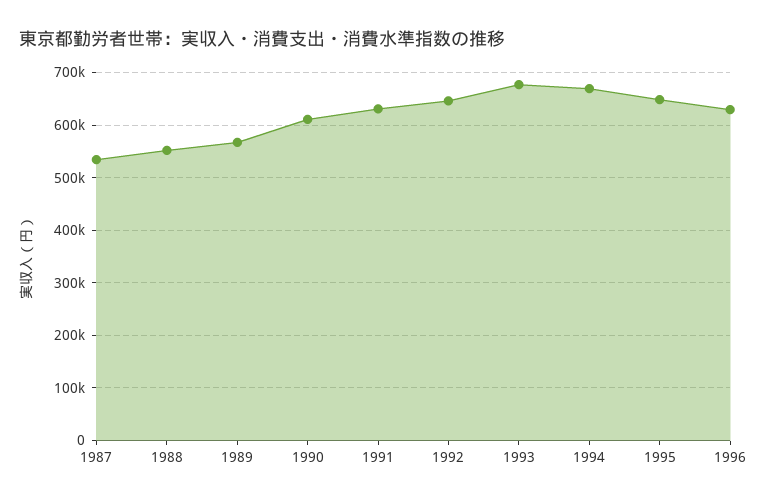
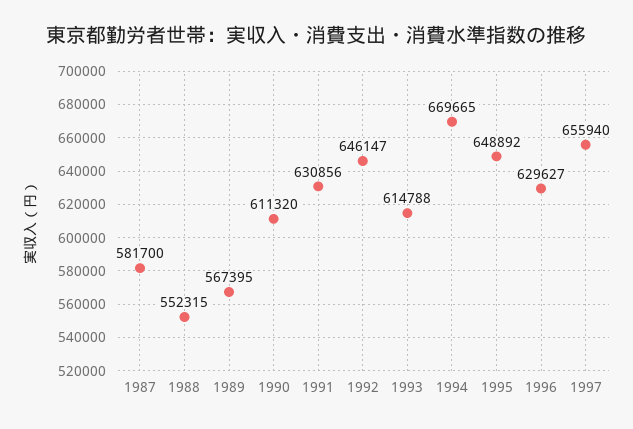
1987: 540000 -> 581700
1993: 680000 -> 614788
1997: none -> 655940

